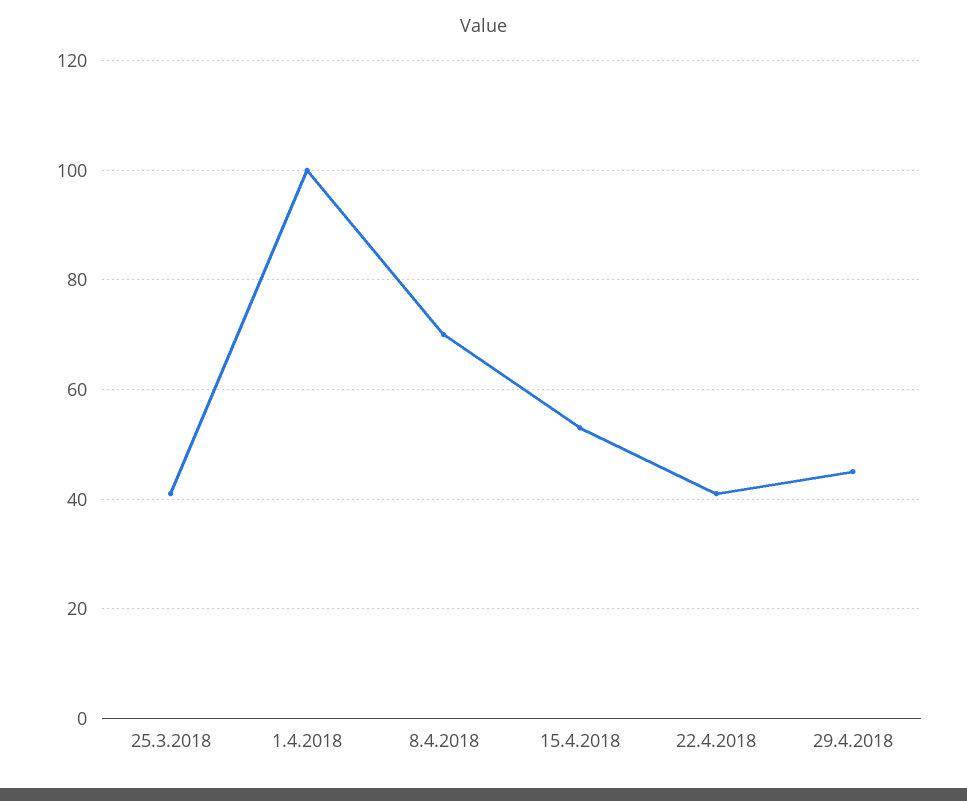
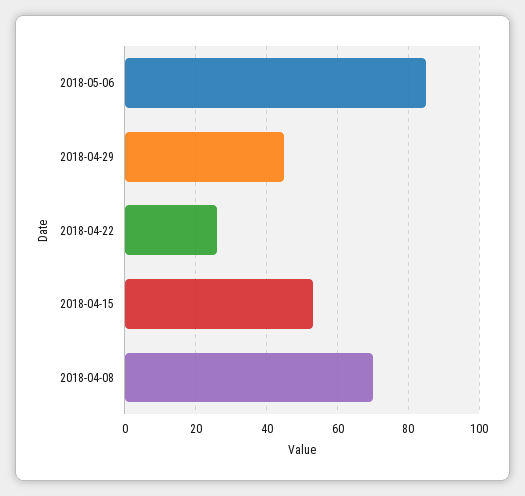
25.3.2018: 40 -> none
1.4.2018: 100 -> none
22.4.2018: 40 -> 25
2018-05-06: none -> 85

